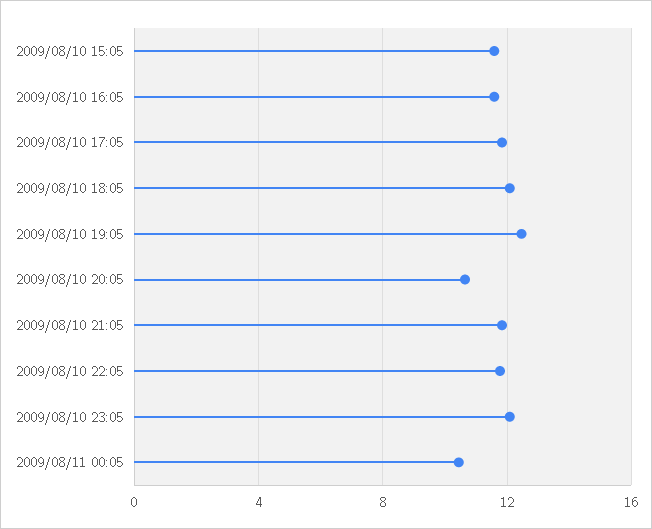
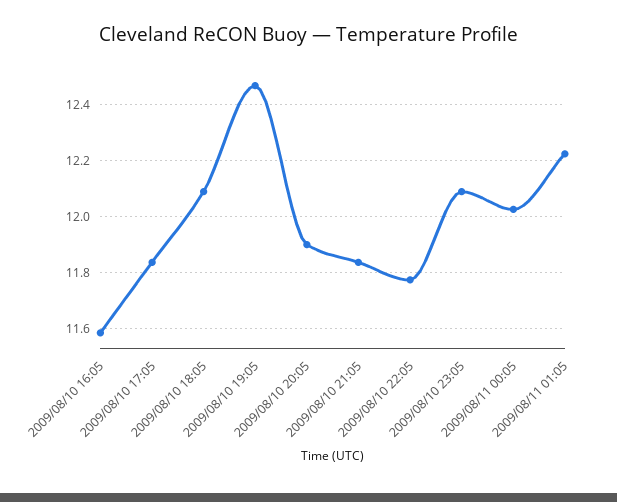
2009/08/10 15:05: 11.5 -> none
2009/08/10 20:05: 10.5 -> 11.9
2009/08/11 00:05: 10.5 -> 12.025
2009/08/11 01:05: none -> 12.225

